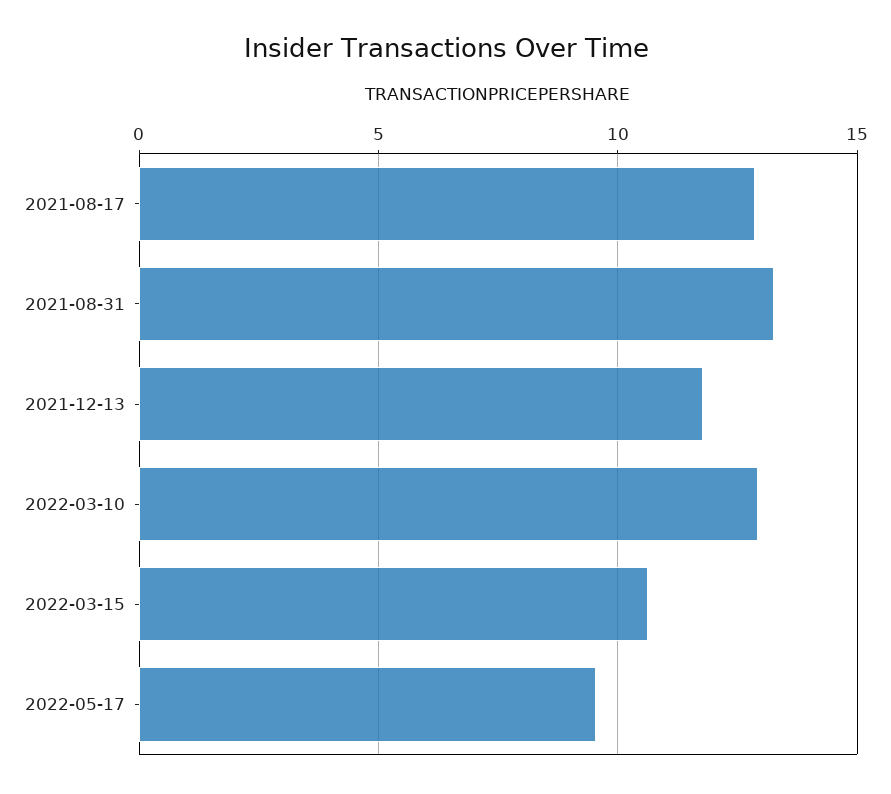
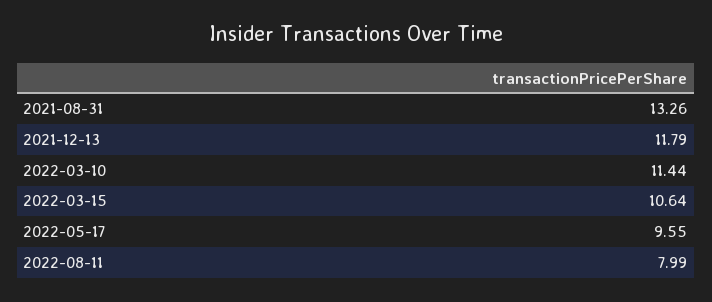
2021-08-17: 13 -> none
2022-03-10: 13 -> 11.44
2022-08-11: none -> 7.99

